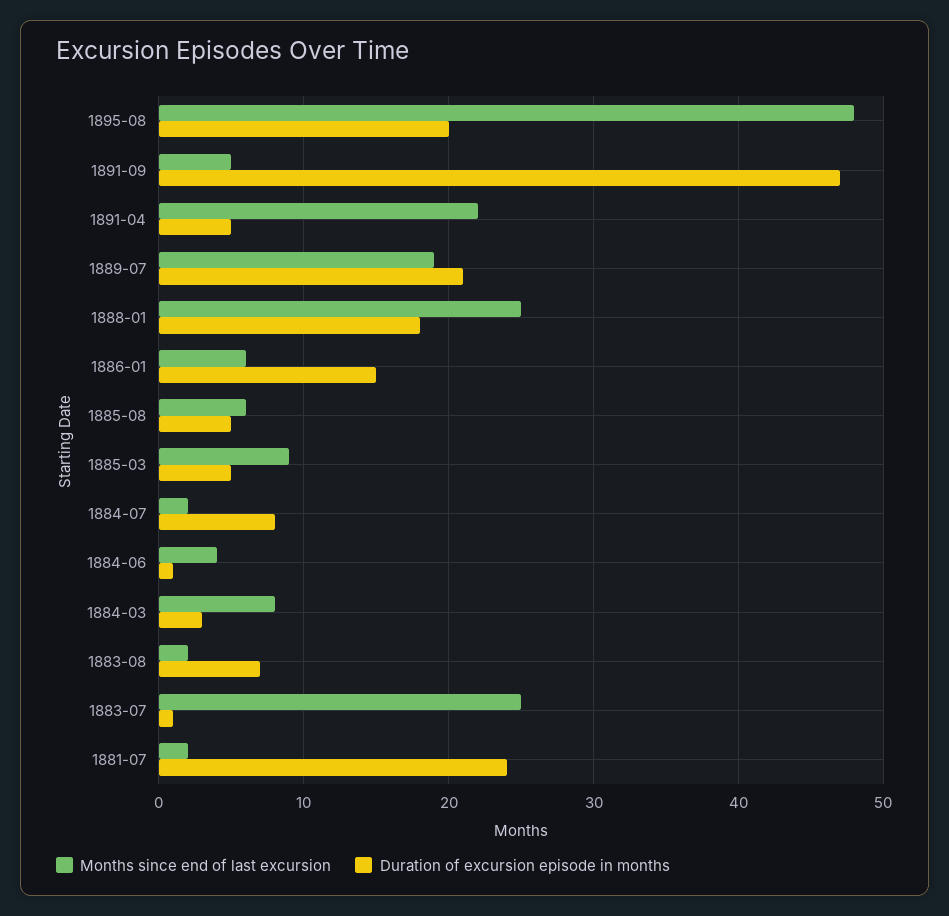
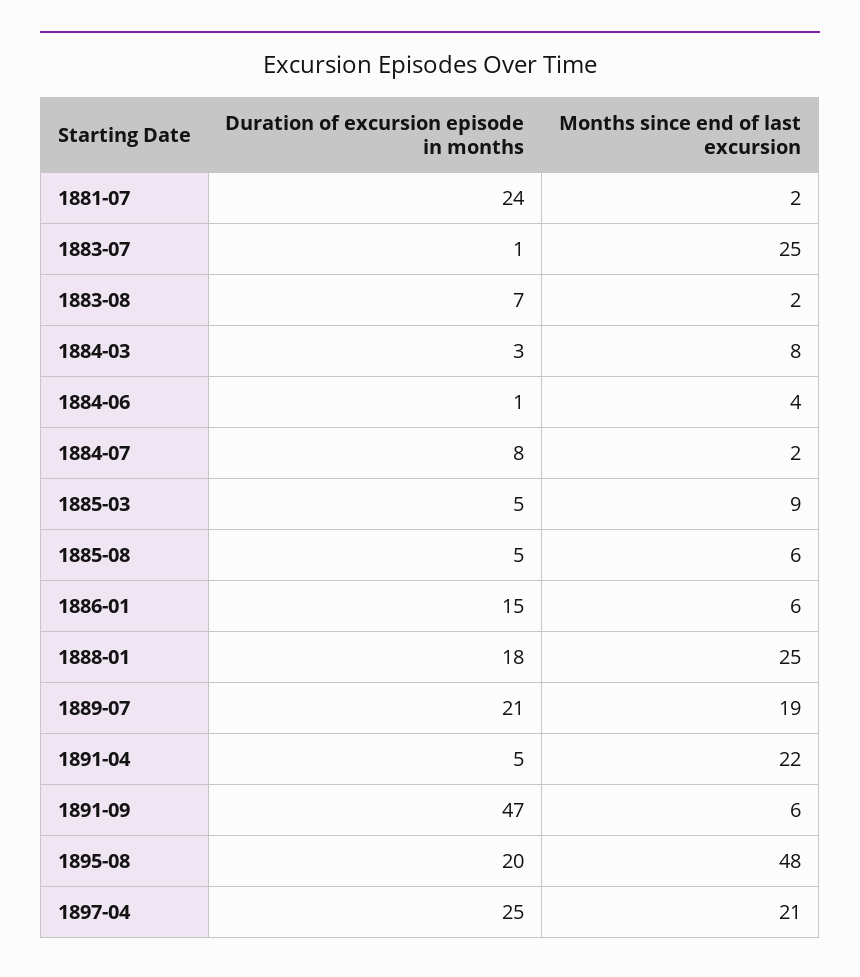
Months since end of last excursion, 1891-09: 5 -> 6
Duration of excursion episode in months, 1897-04: none -> 25
Months since end of last excursion, 1897-04: none -> 21

